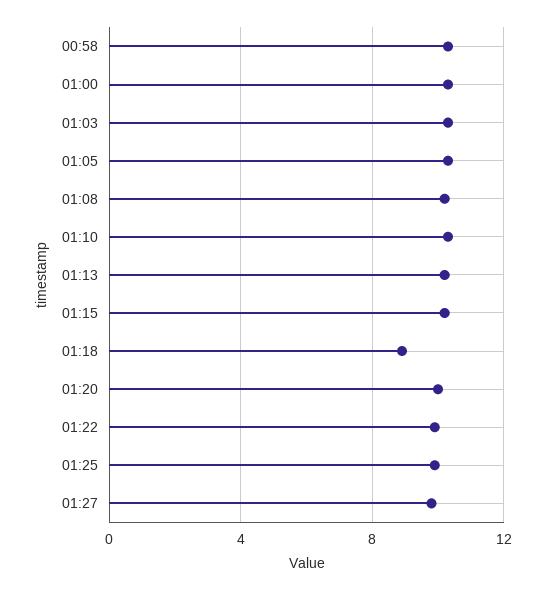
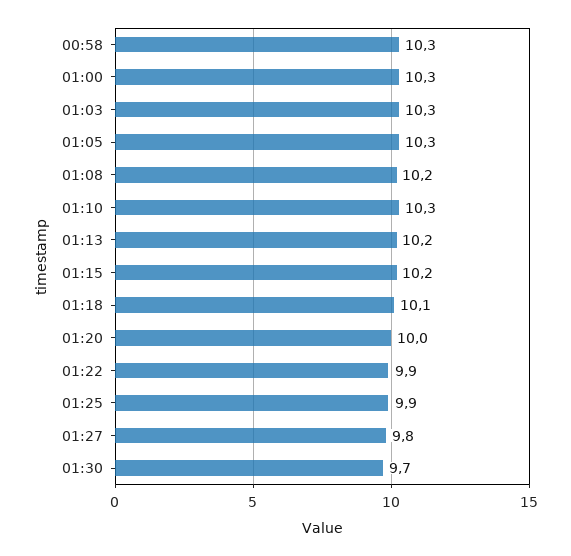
01:18: 9 -> 10.1
01:30: none -> 9.7

